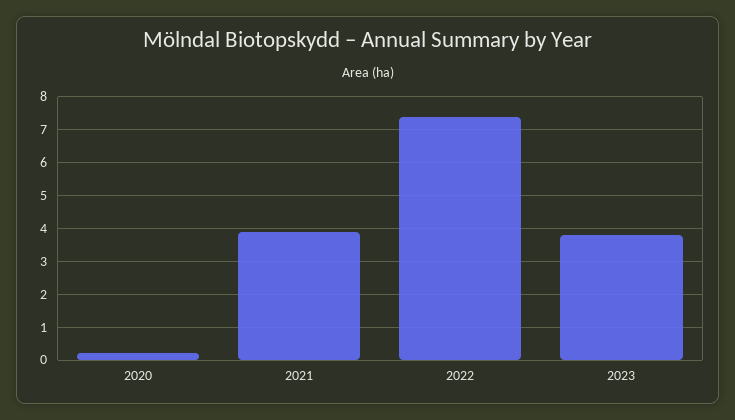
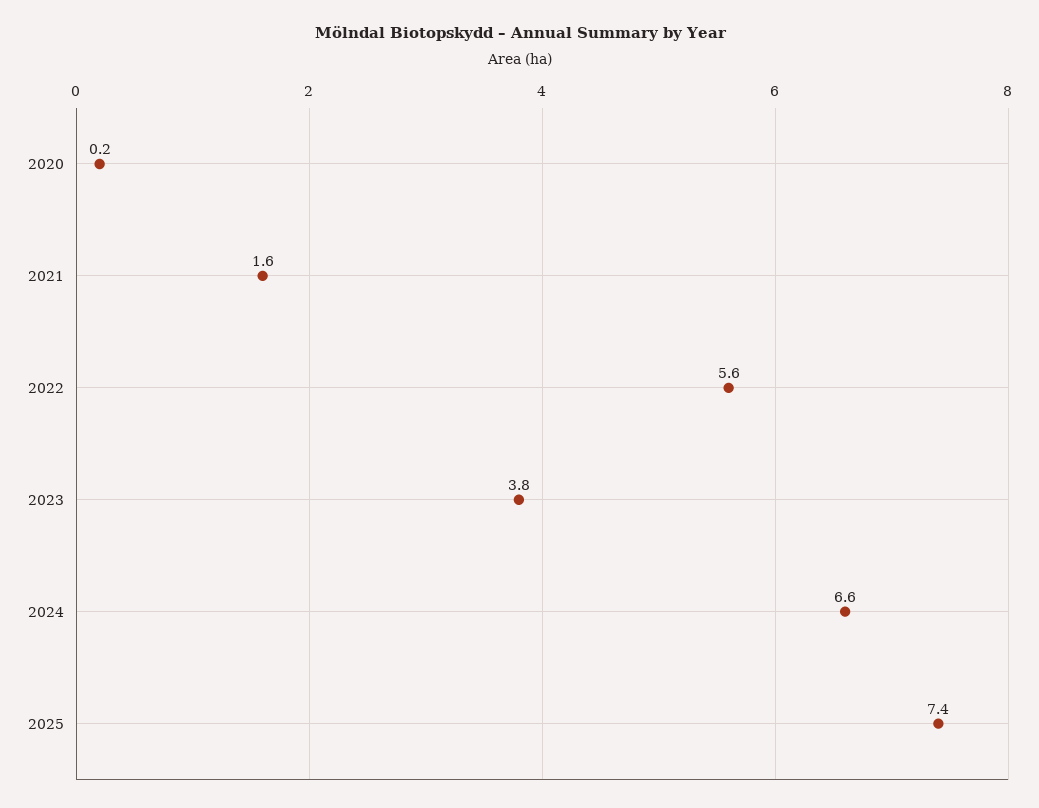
2021: 4 -> 1.6
2022: 7.5 -> 5.6
2024: none -> 6.6
2025: none -> 7.4

